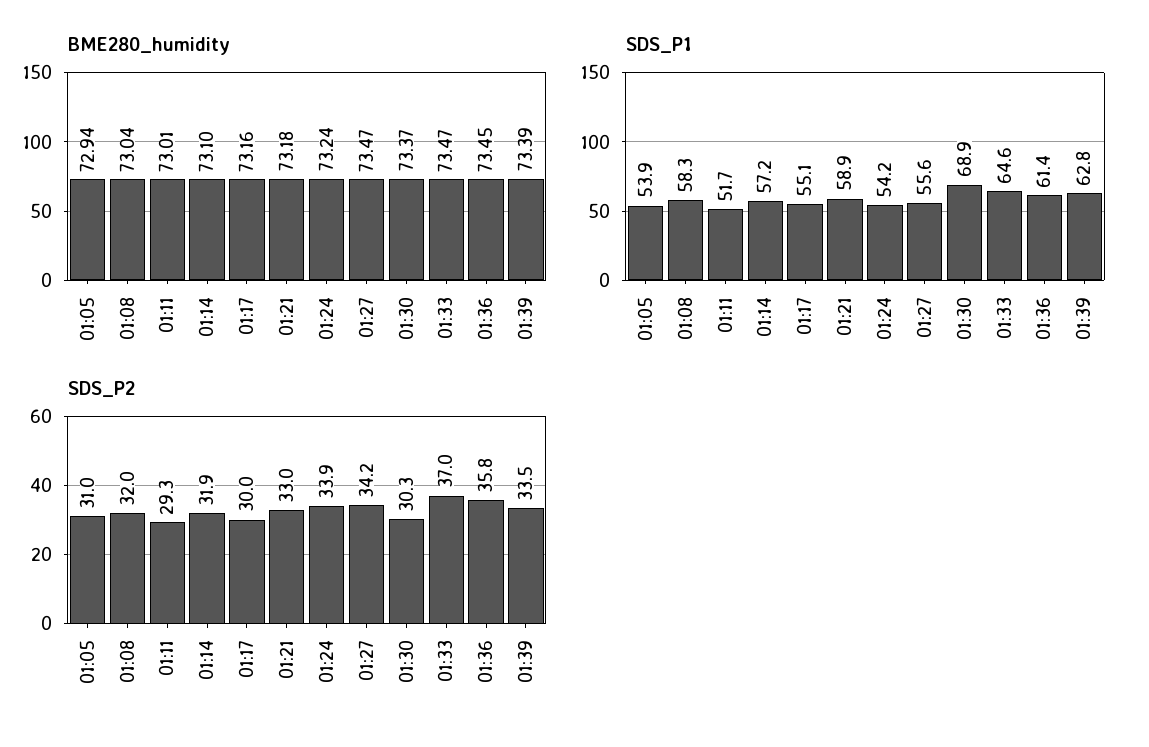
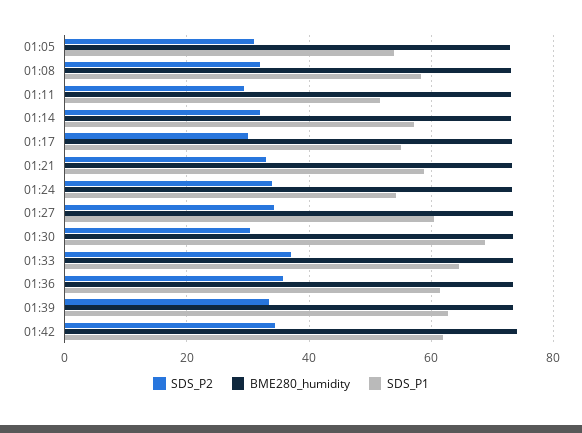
SDS_P1, 01:27: 55.6 -> 60
SDS_P2, 01:42: none -> 34
BME280_humidity, 01:42: none -> 74
SDS_P1, 01:42: none -> 62

